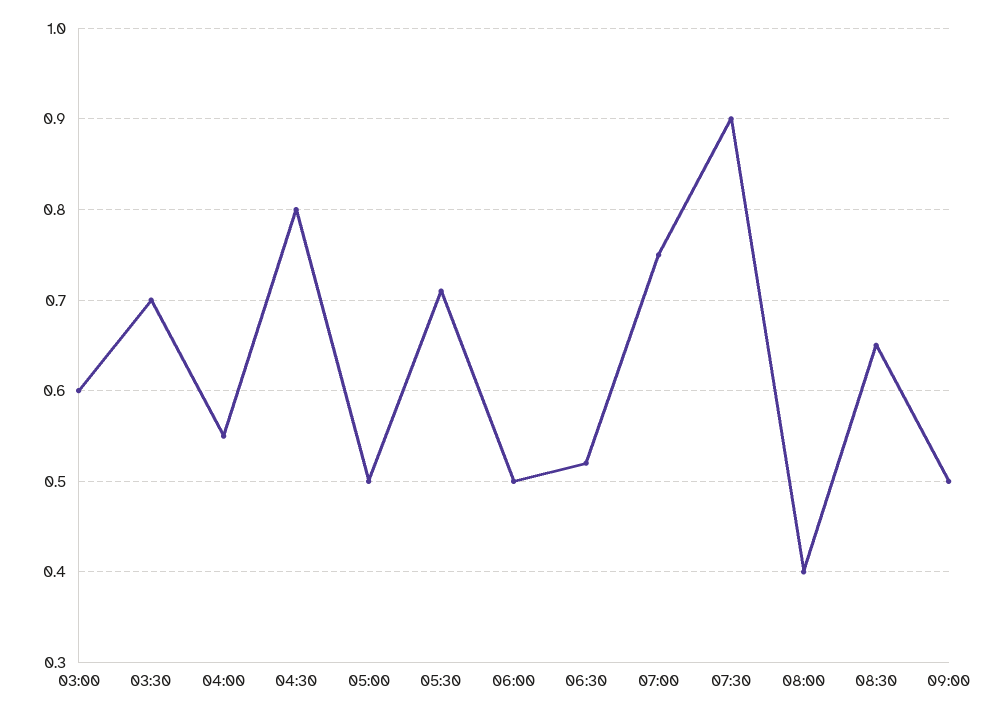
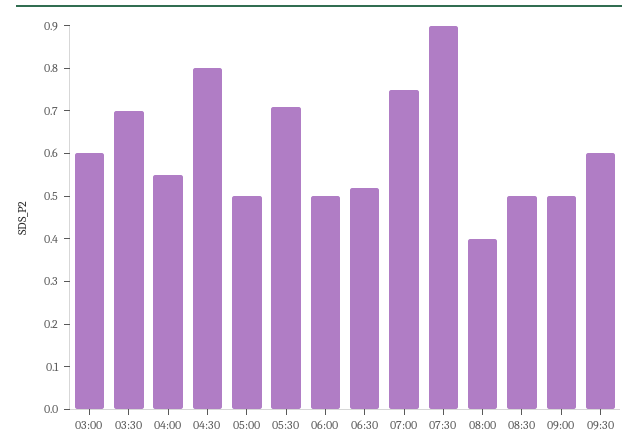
08:30: 0.65 -> 0.5
09:30: none -> 0.6

